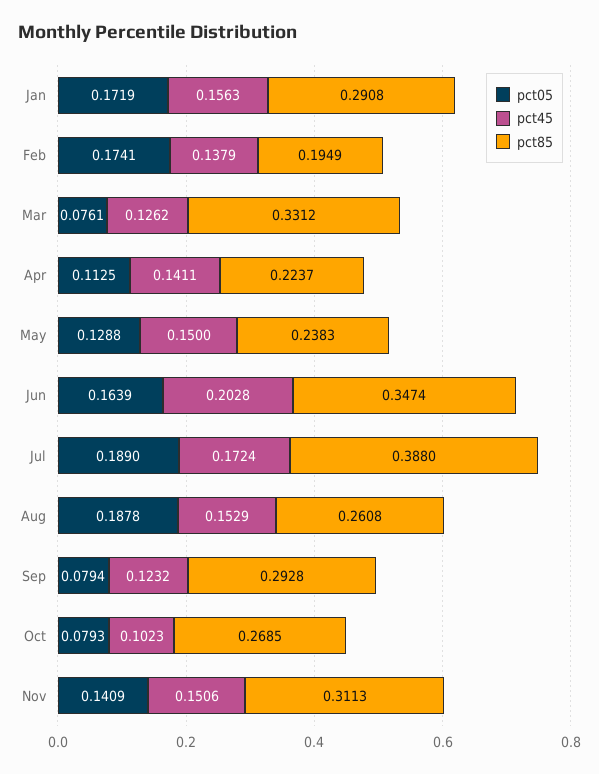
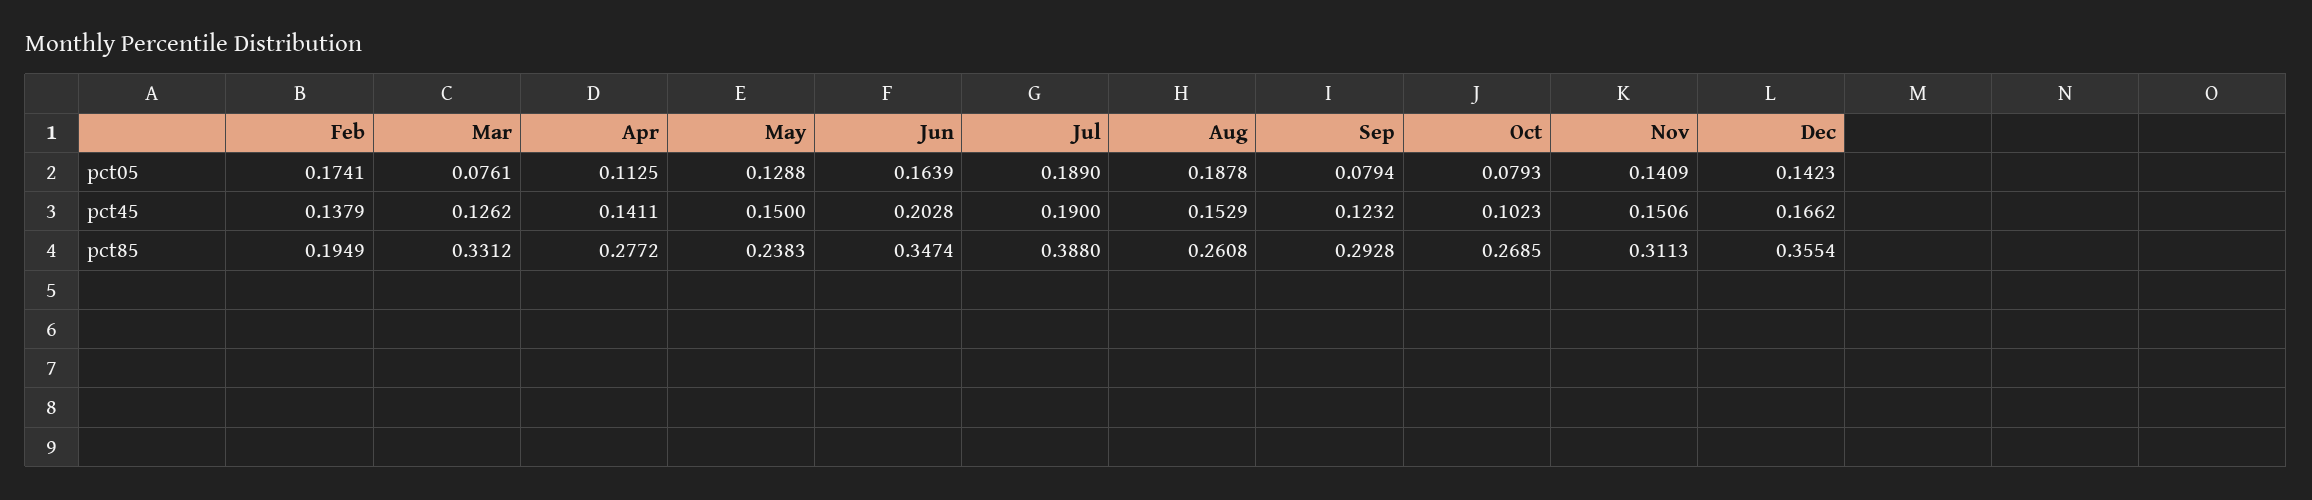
pct05, Jan: 0.1719 -> none
pct45, Jan: 0.1563 -> none
pct85, Jan: 0.2908 -> none
pct85, Apr: 0.2237 -> 0.2772
pct45, Jul: 0.1724 -> 0.19
pct05, Dec: none -> 0.1423
pct45, Dec: none -> 0.1662
pct85, Dec: none -> 0.3554

